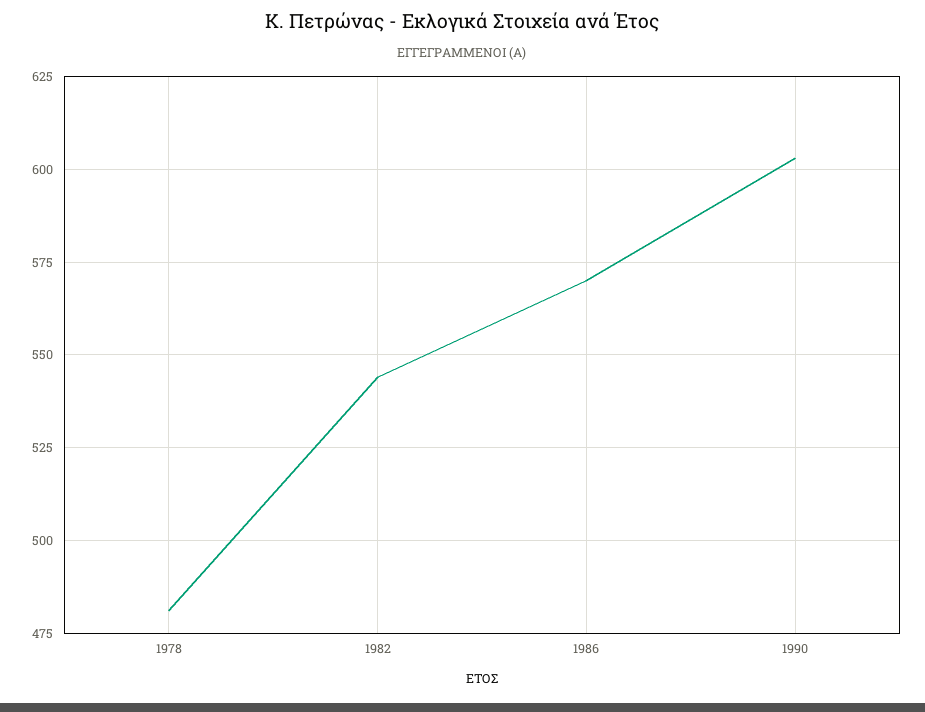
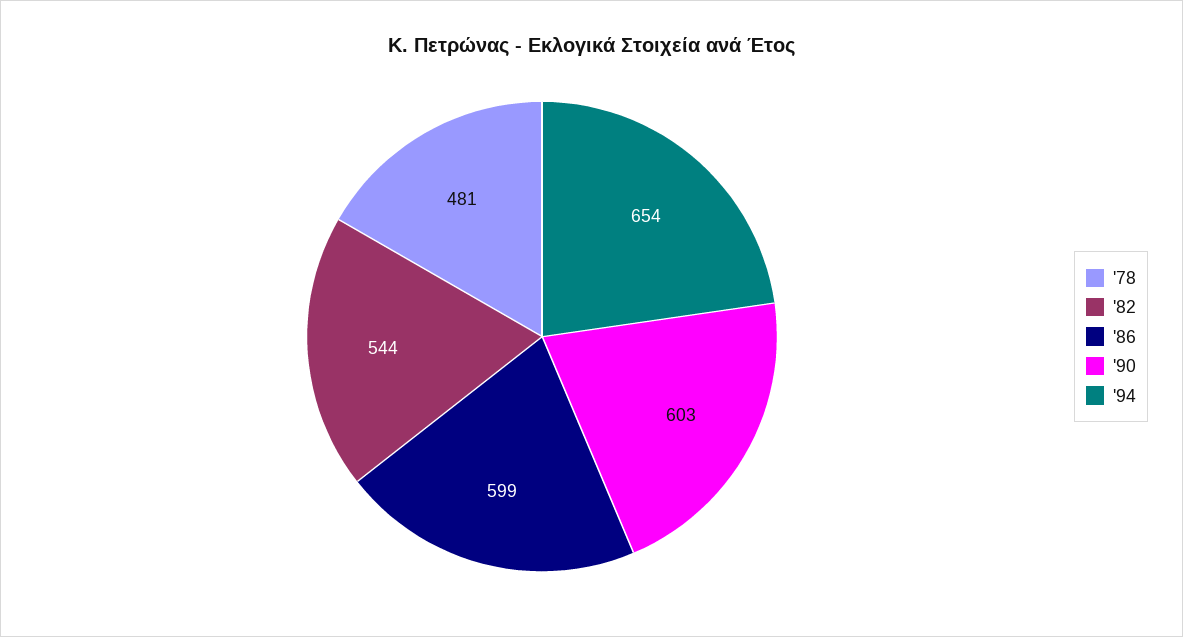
1986: 570 -> 599
'94: none -> 654

